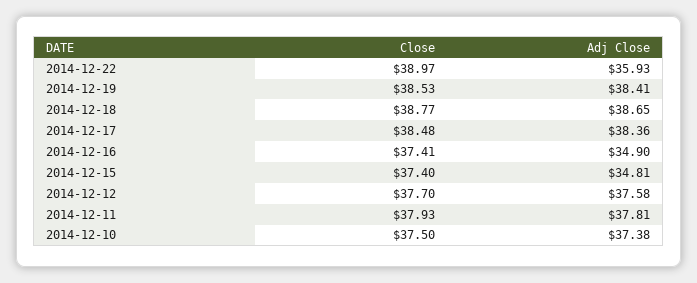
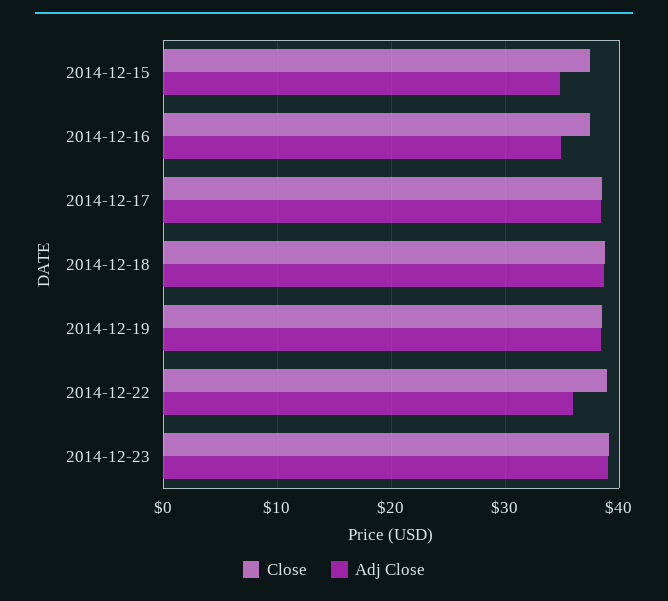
Close, 2014-12-12: 37.7 -> none
Adj Close, 2014-12-12: 37.58 -> none
Close, 2014-12-11: 37.93 -> none
Adj Close, 2014-12-11: 37.81 -> none
Close, 2014-12-10: 37.5 -> none
Adj Close, 2014-12-10: 37.38 -> none
Close, 2014-12-23: none -> 39
Adj Close, 2014-12-23: none -> 39

